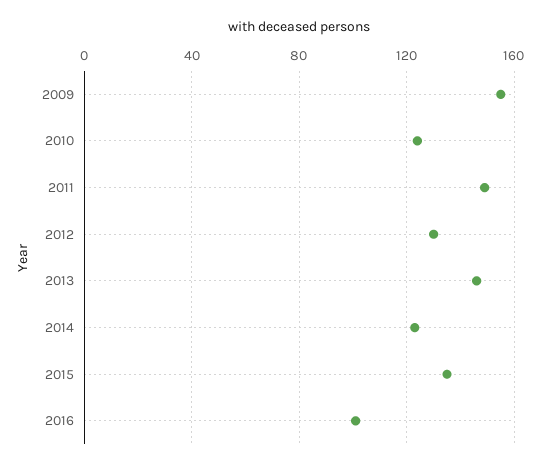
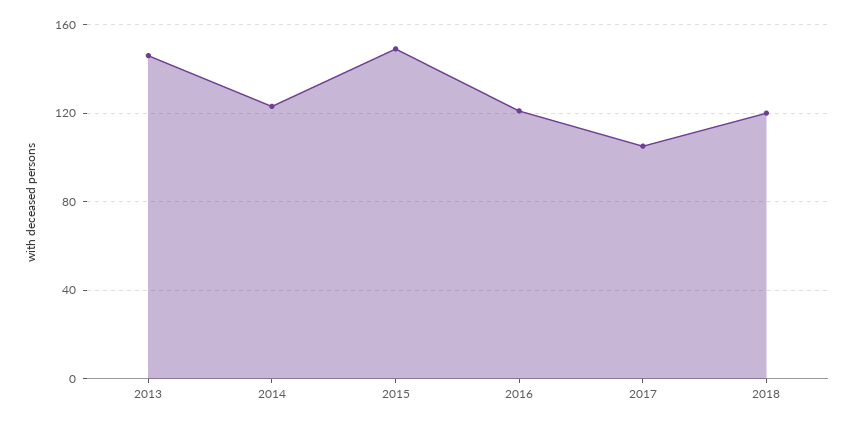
2009: 155 -> none
2010: 125 -> none
2011: 150 -> none
2012: 130 -> none
2015: 135 -> 150
2016: 100 -> 120
2017: none -> 105
2018: none -> 120

